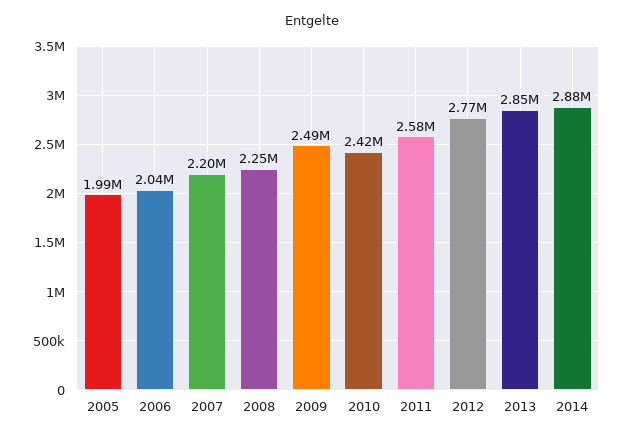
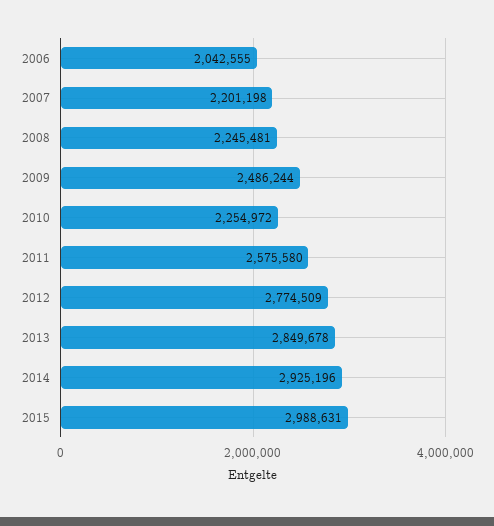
2005: 1990000 -> none
2010: 2420000 -> 2254972
2014: 2880000 -> 2925196
2015: none -> 2988631

